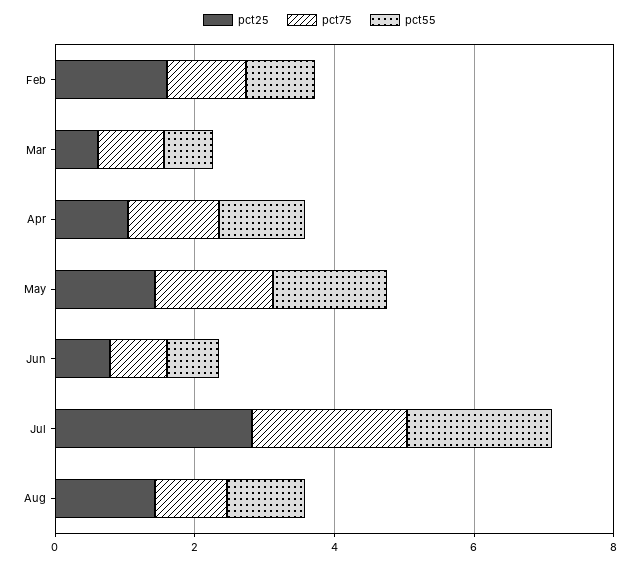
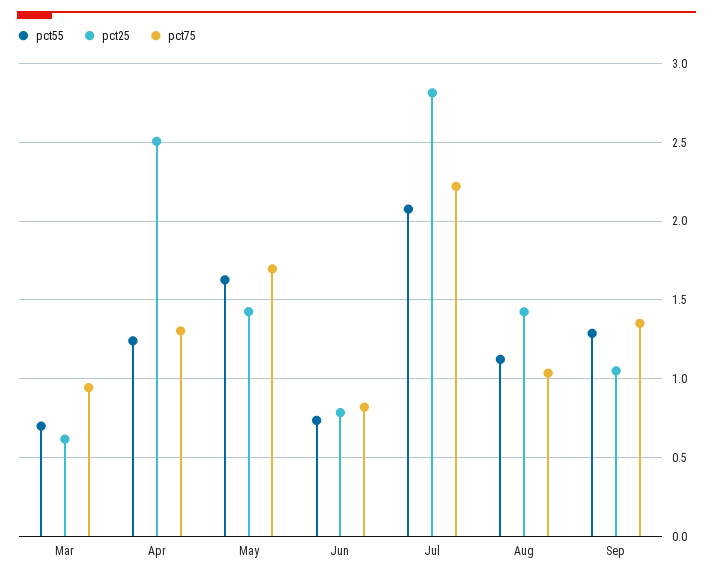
pct25, Feb: 1.5 -> none
pct75, Feb: 1 -> none
pct55, Feb: 1 -> none
pct25, Apr: 1 -> 2.5
pct55, Sep: none -> 1.3
pct25, Sep: none -> 1.05
pct75, Sep: none -> 1.35

